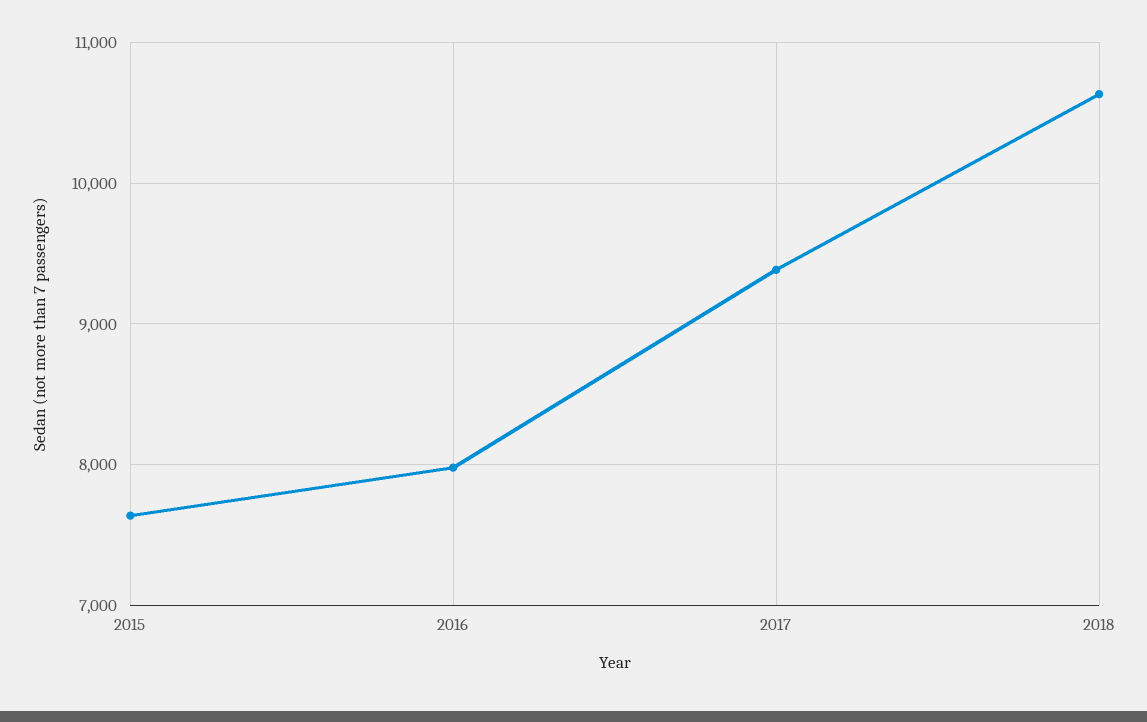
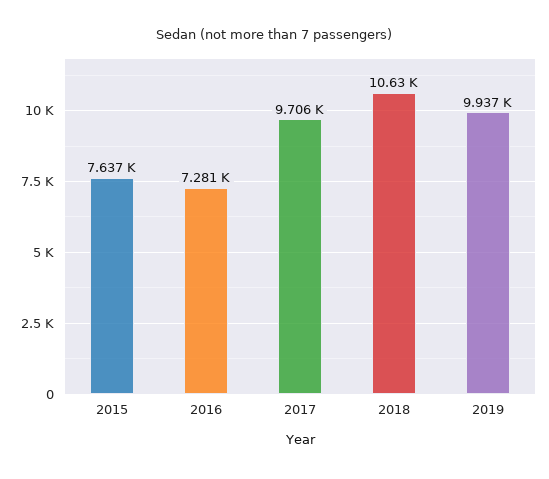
2016: 8000 -> 7281
2017: 9400 -> 9706
2019: none -> 9937

